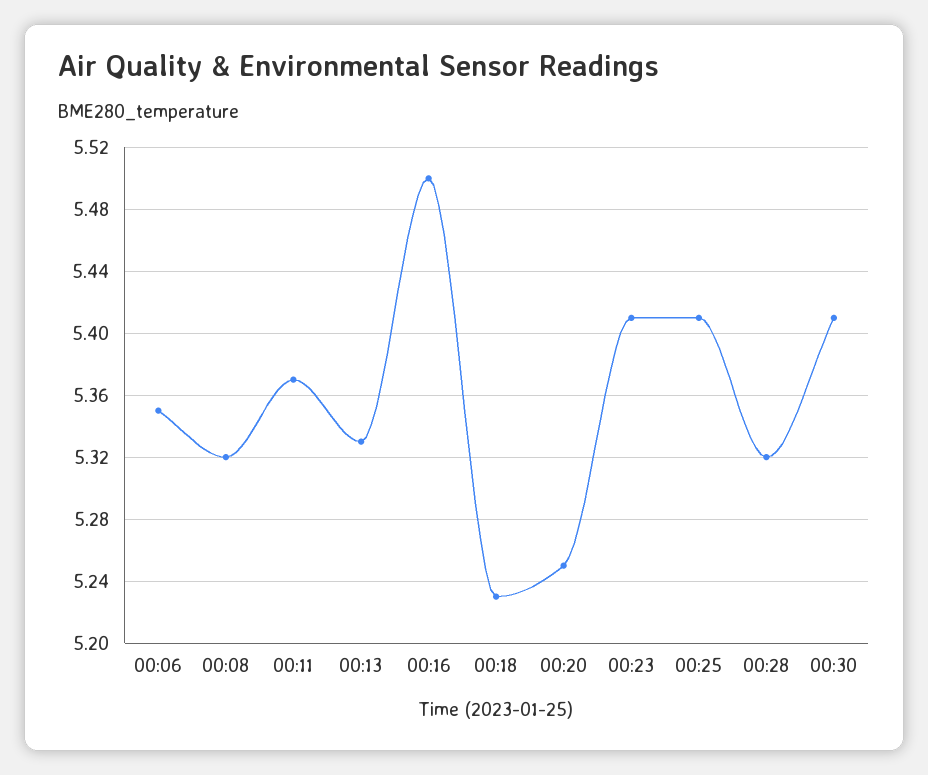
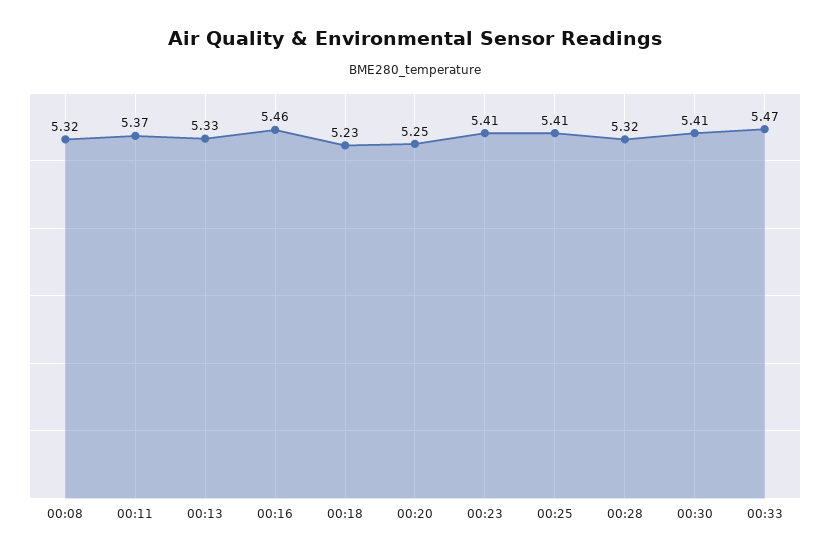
00:06: 5.35 -> none
00:16: 5.5 -> 5.46
00:33: none -> 5.47

